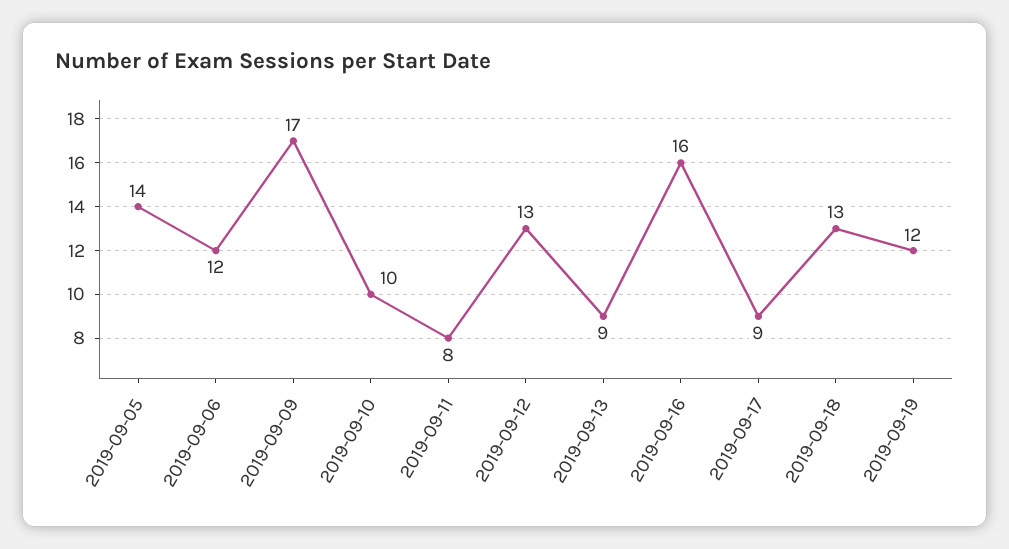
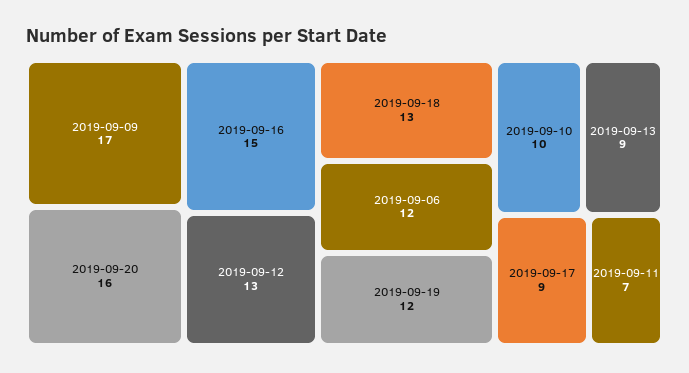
2019-09-05: 14 -> none
2019-09-11: 8 -> 7
2019-09-16: 16 -> 15
2019-09-20: none -> 16

